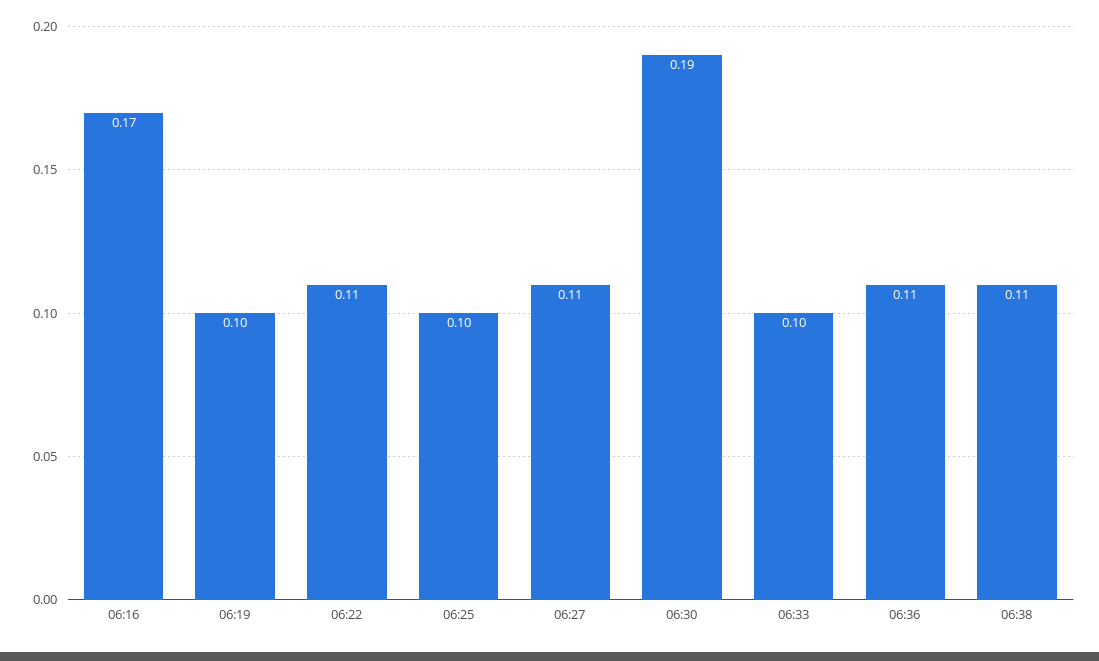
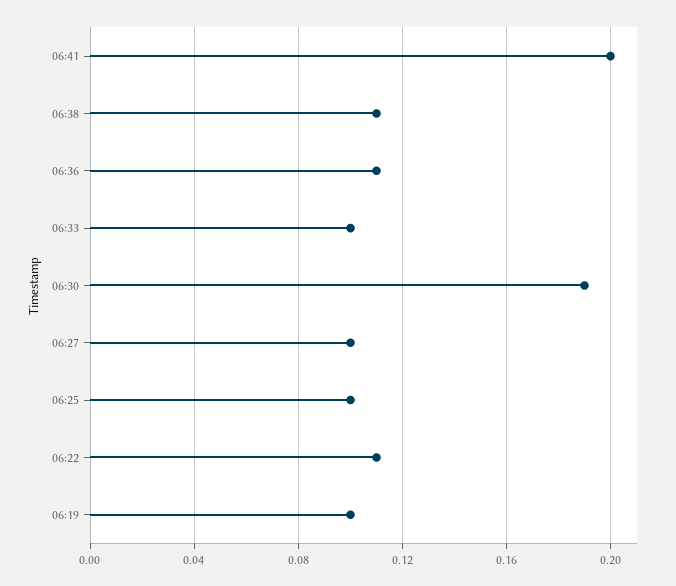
06:16: 0.17 -> none
06:27: 0.11 -> 0.1
06:41: none -> 0.2

